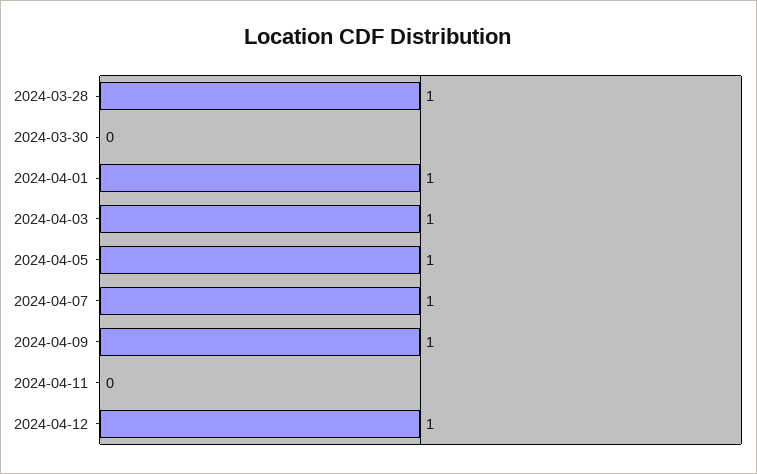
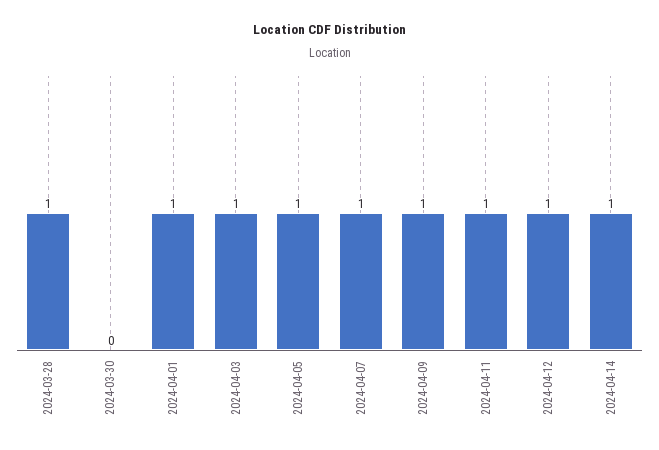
2024-04-11: 0 -> 1
2024-04-14: none -> 1

